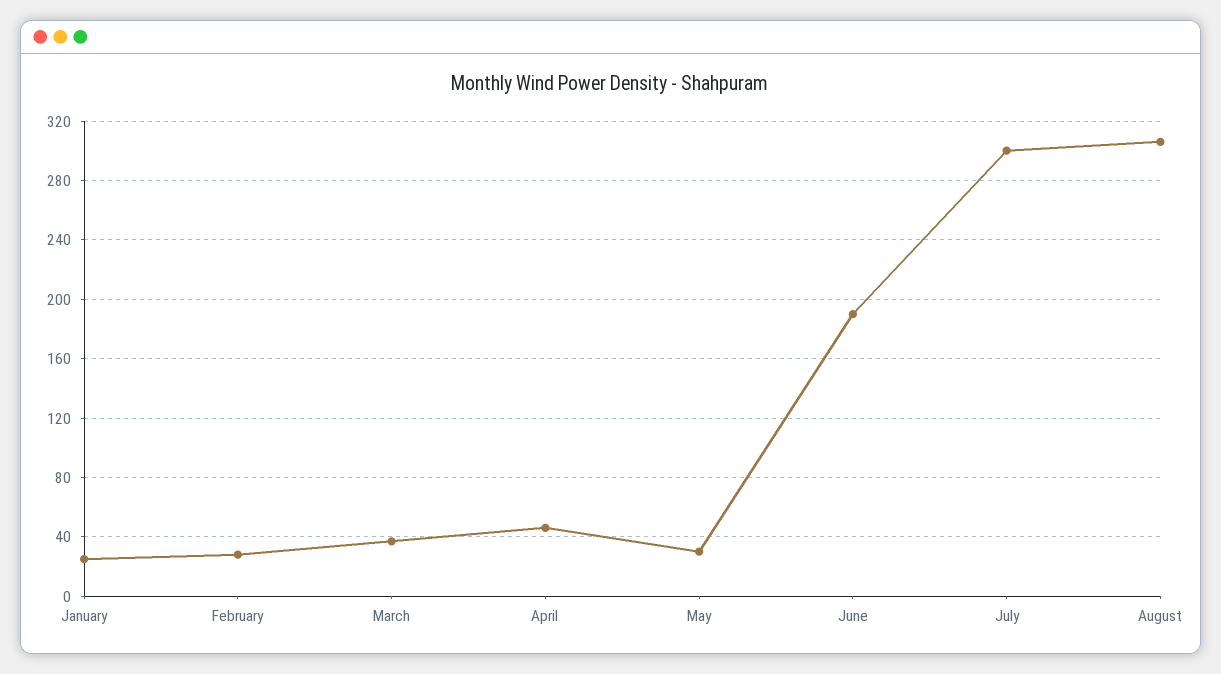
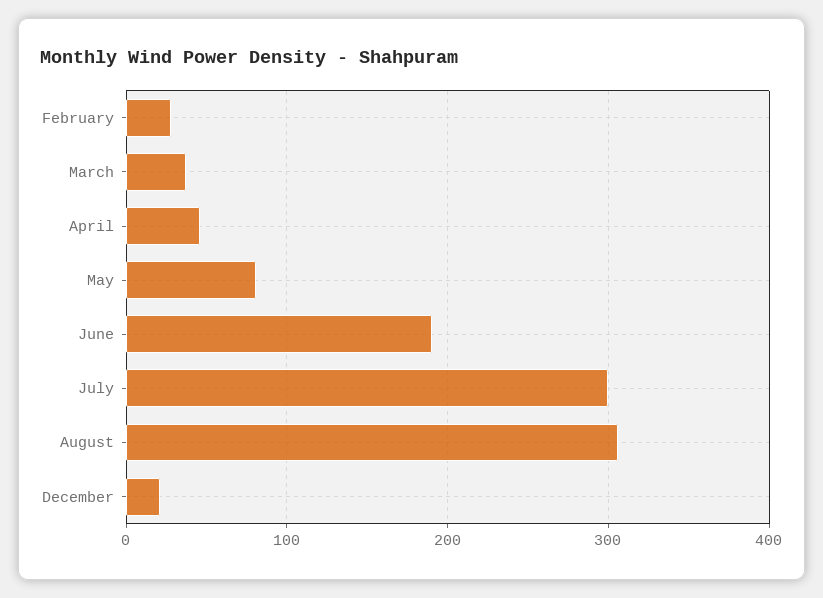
January: 25 -> none
May: 30 -> 80
December: none -> 20

